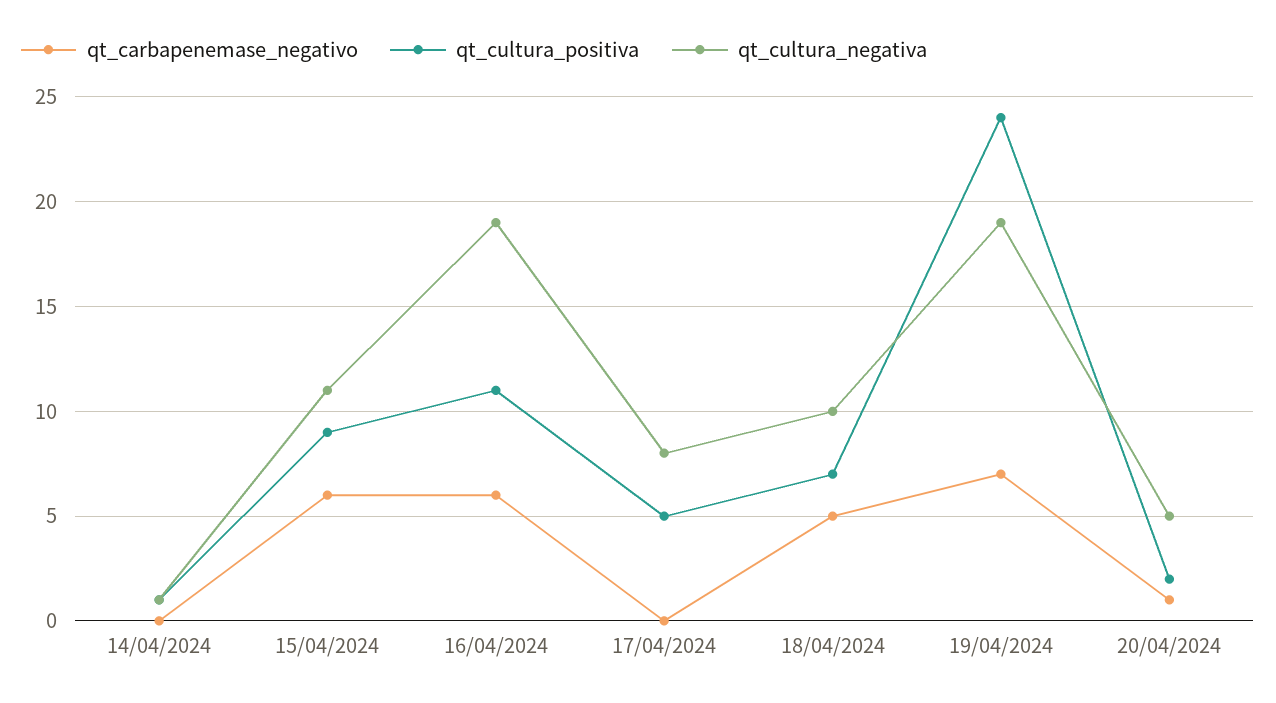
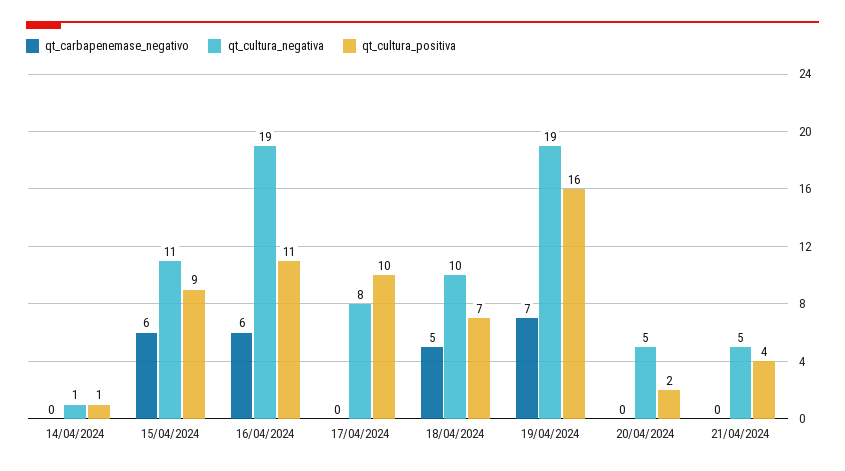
qt_cultura_positiva, 17/04/2024: 5 -> 10
qt_cultura_positiva, 19/04/2024: 24 -> 16
qt_carbapenemase_negativo, 20/04/2024: 1 -> 0
qt_carbapenemase_negativo, 21/04/2024: none -> 0
qt_cultura_negativa, 21/04/2024: none -> 5
qt_cultura_positiva, 21/04/2024: none -> 4

